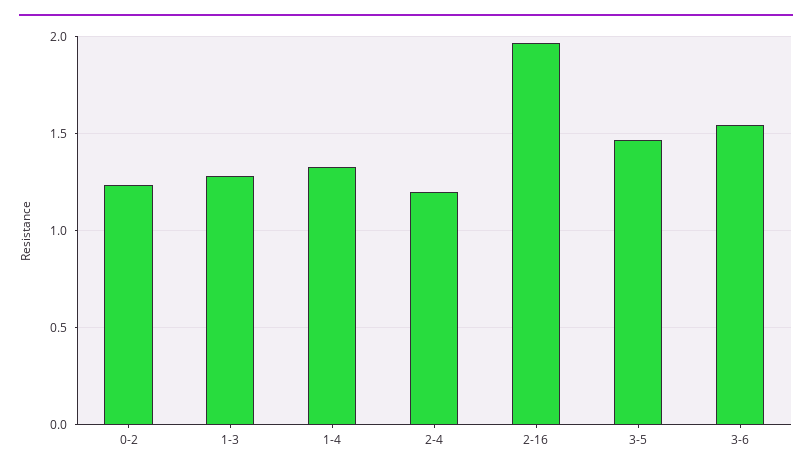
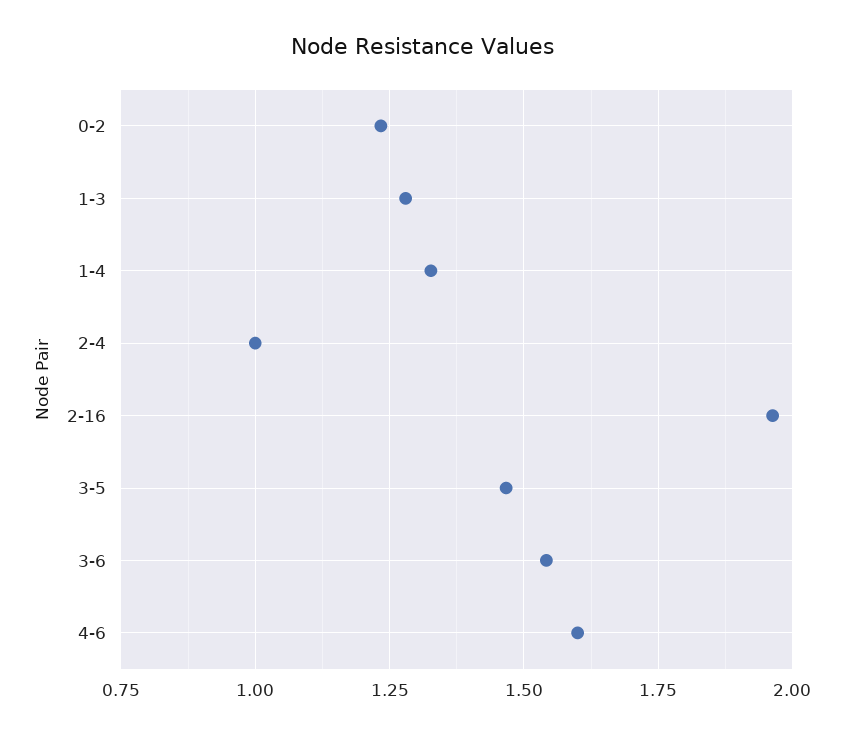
2-4: 1.2 -> 1
4-6: none -> 1.6

